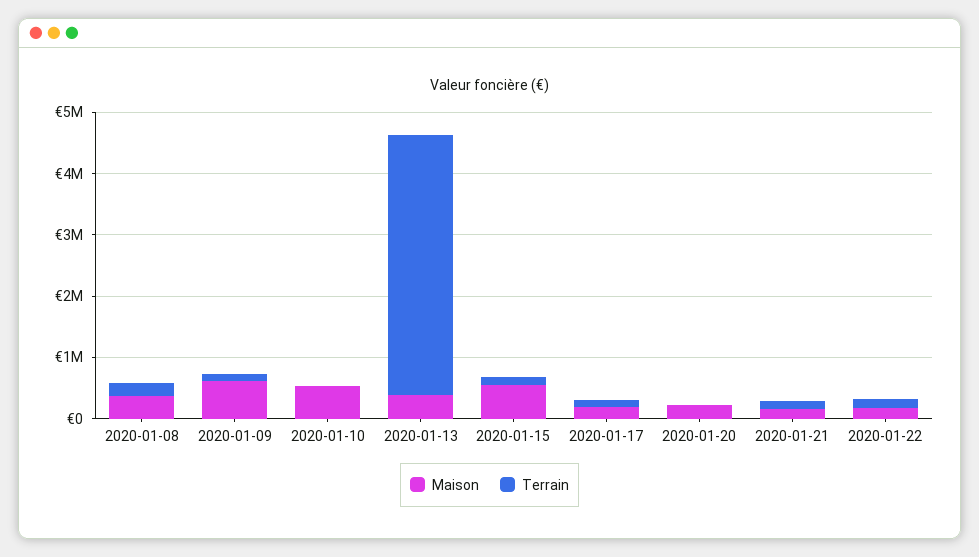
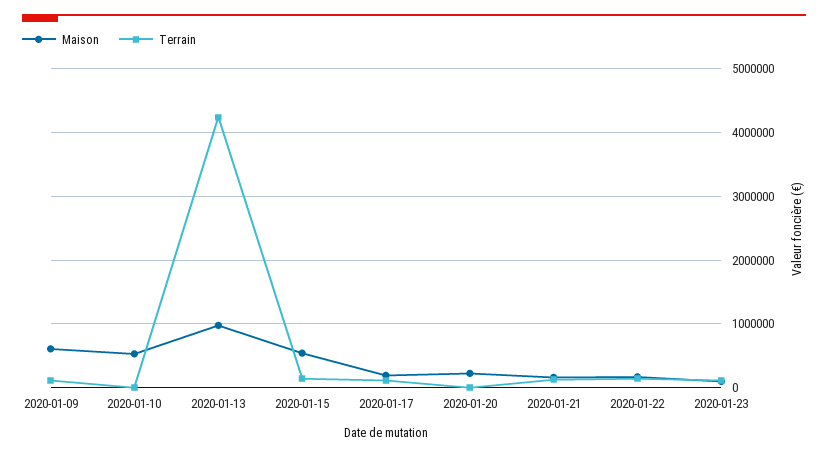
Maison, 2020-01-08: 400000 -> none
Terrain, 2020-01-08: 200000 -> none
Maison, 2020-01-13: 400000 -> 1000000
Maison, 2020-01-23: none -> 100000
Terrain, 2020-01-23: none -> 100000

